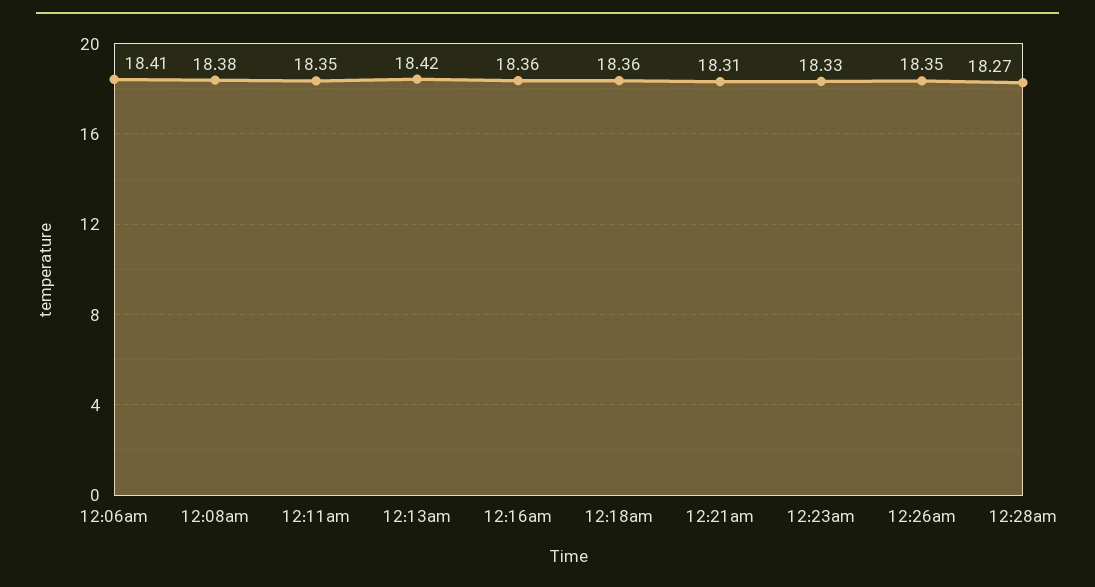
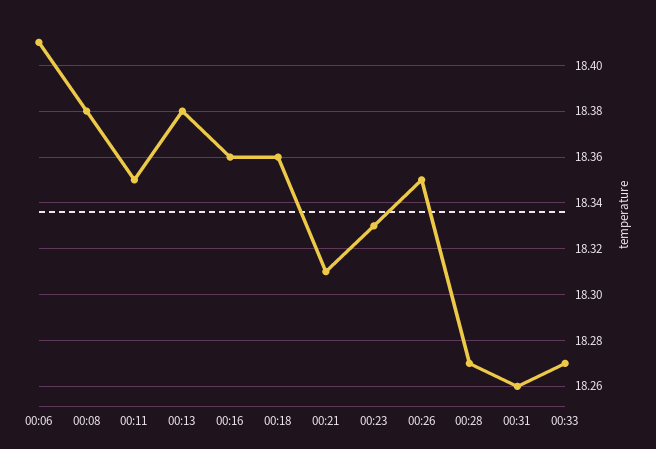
12:13am: 18.42 -> 18.38
00:31: none -> 18.26
00:33: none -> 18.27

